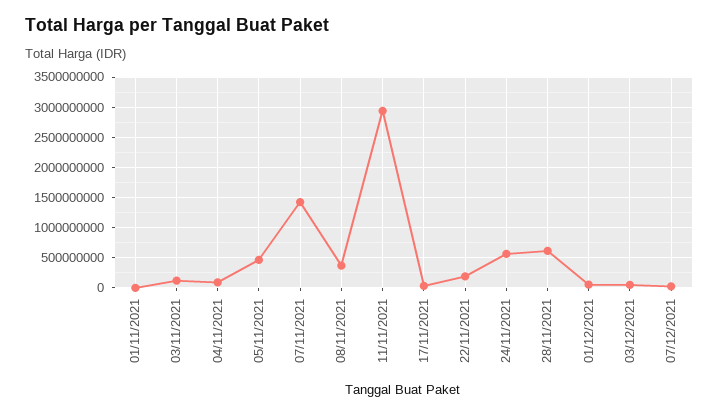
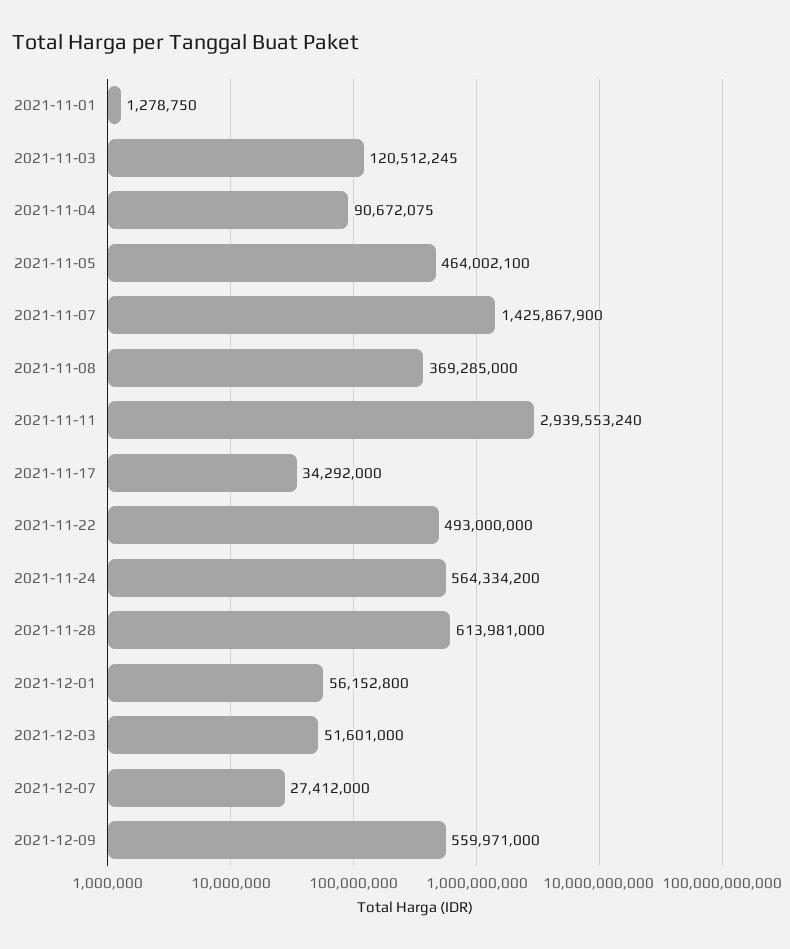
22/11/2021: 200000000 -> 493000000
2021-12-09: none -> 559971000

